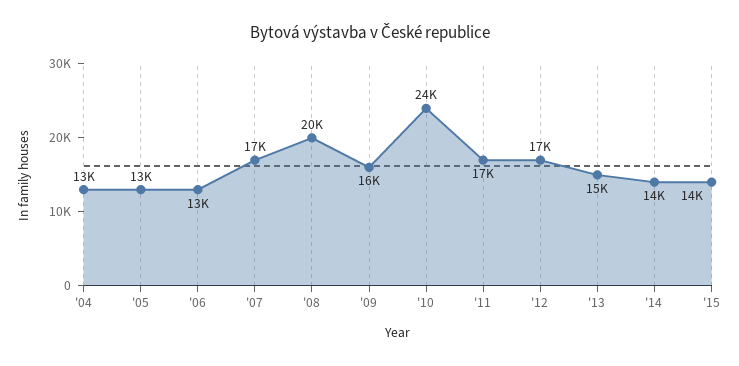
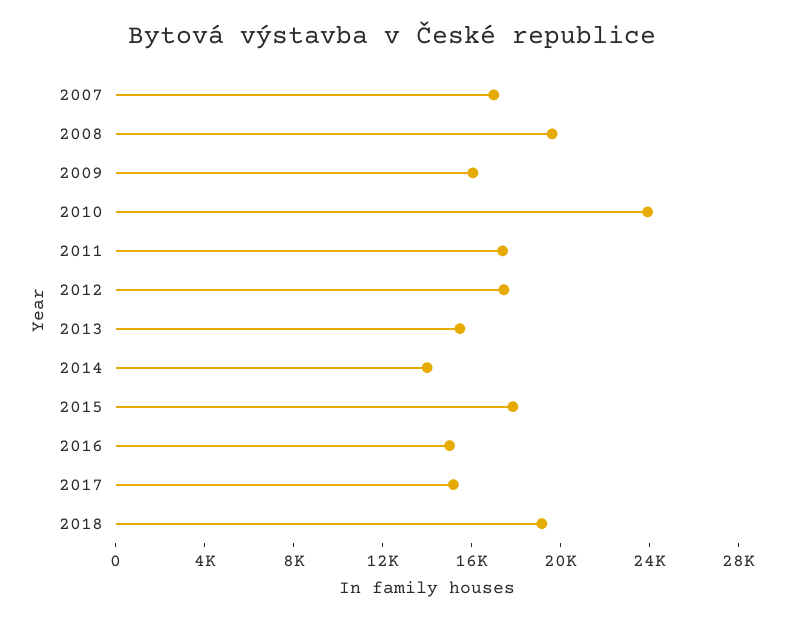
'04: 13000 -> none
'05: 13000 -> none
'06: 13000 -> none
'15: 14000 -> 18000
2016: none -> 15000
2017: none -> 15000
2018: none -> 19000

